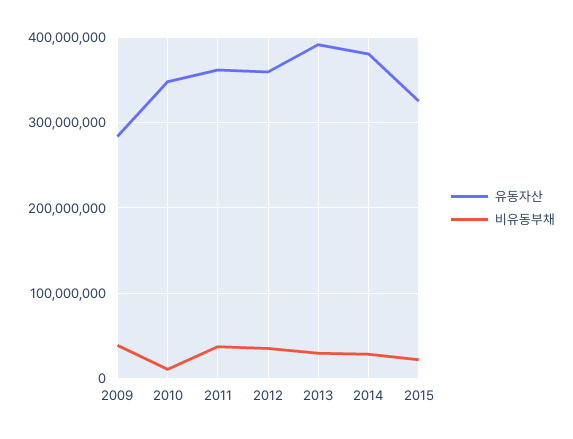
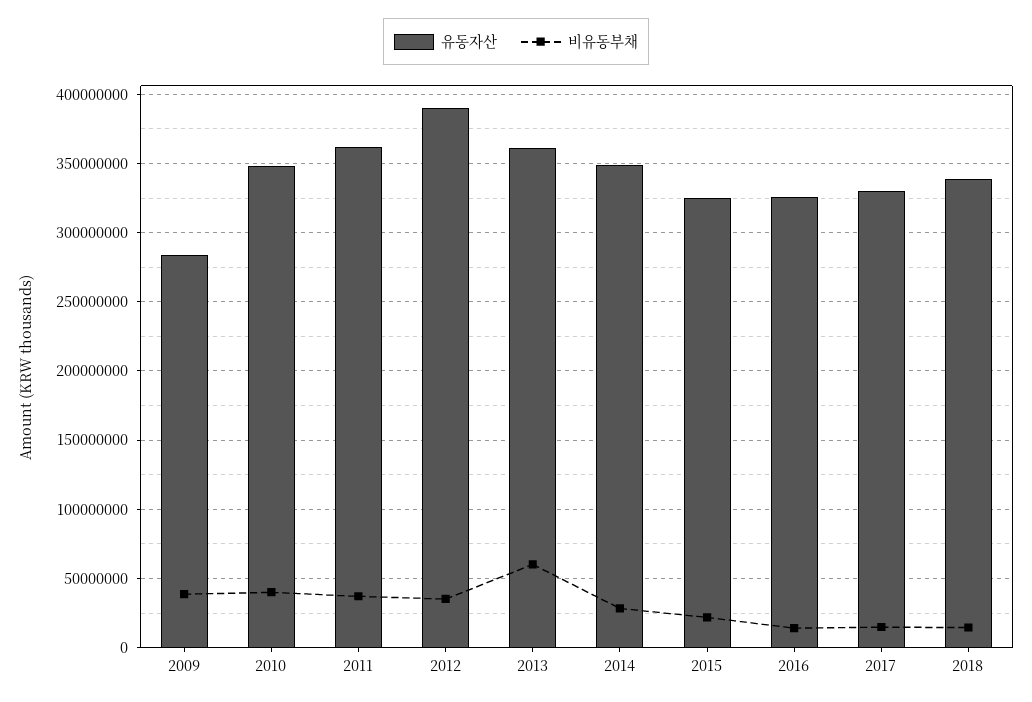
비유동부채, 2010: 10000000 -> 40000000
유동자산, 2012: 360000000 -> 390000000
유동자산, 2013: 390000000 -> 360000000
비유동부채, 2013: 30000000 -> 60000000
유동자산, 2014: 380000000 -> 350000000
유동자산, 2016: none -> 325000000
비유동부채, 2016: none -> 15000000
유동자산, 2017: none -> 330000000
비유동부채, 2017: none -> 15000000
유동자산, 2018: none -> 340000000
비유동부채, 2018: none -> 15000000

